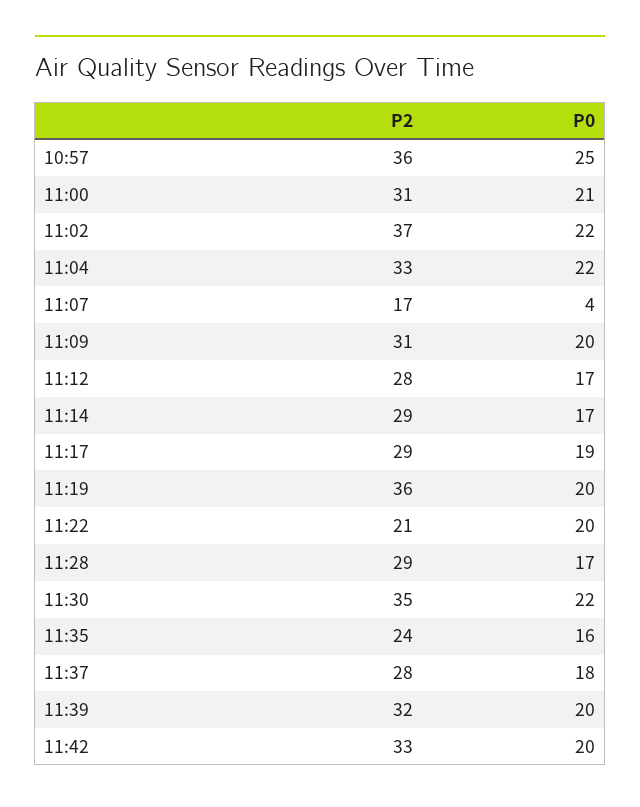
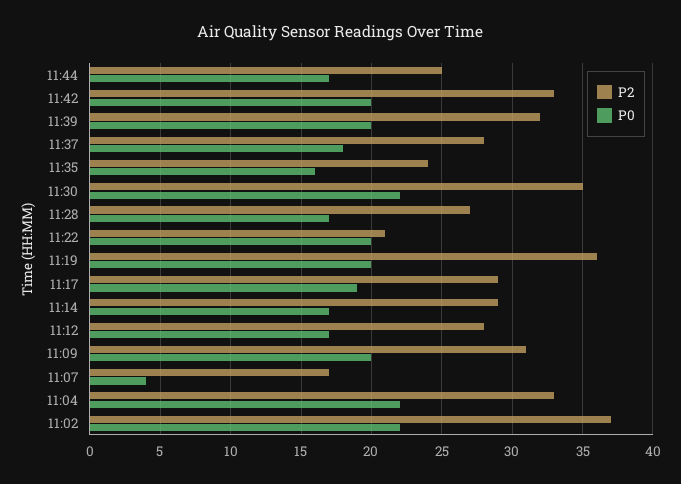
P2, 10:57: 36 -> none
P0, 10:57: 25 -> none
P2, 11:00: 31 -> none
P0, 11:00: 21 -> none
P2, 11:28: 29 -> 27
P2, 11:44: none -> 25
P0, 11:44: none -> 17

